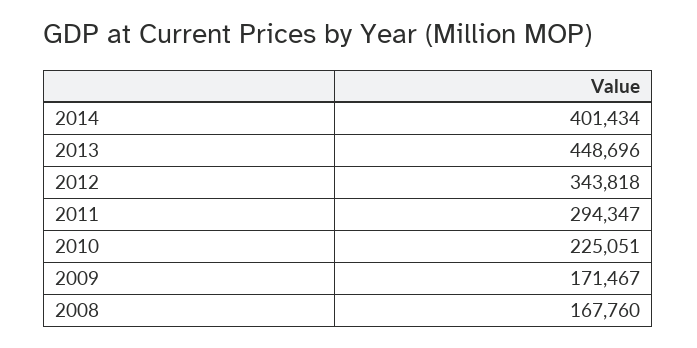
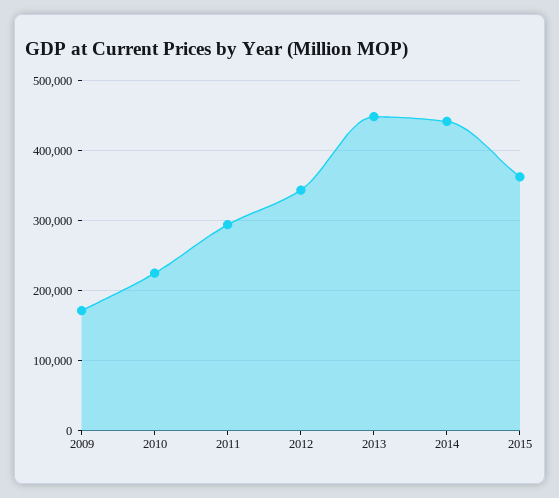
2014: 401434 -> 440000
2008: 167760 -> none
2015: none -> 360000

